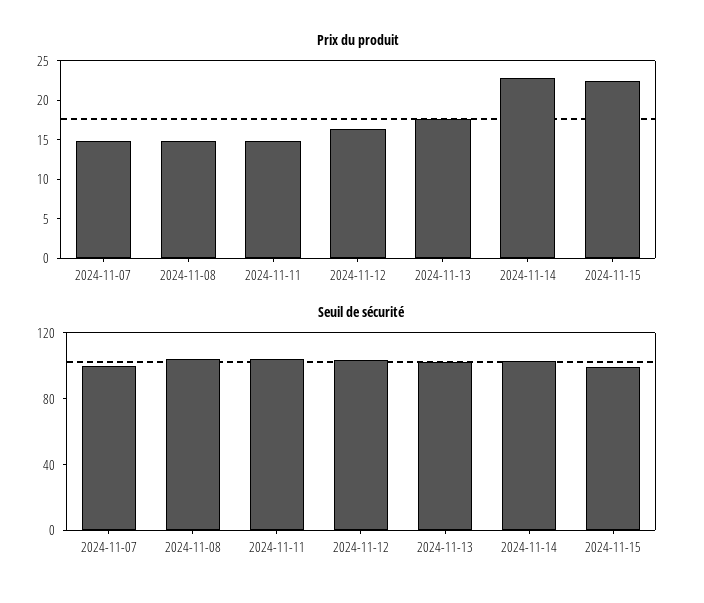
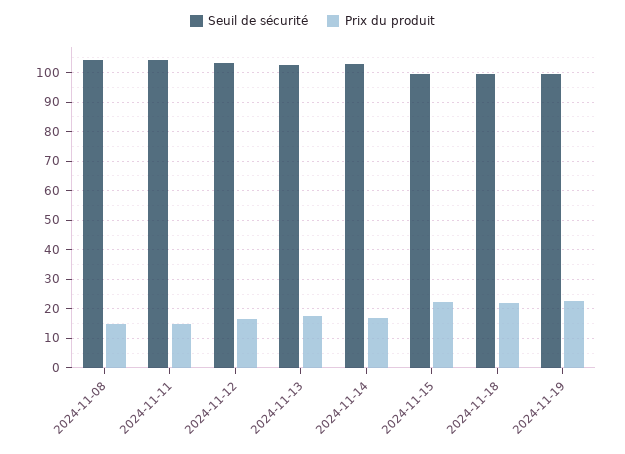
Prix du produit, 2024-11-07: 15 -> none
Prix du produit, 2024-11-14: 22.5 -> 17.5
Seuil de sécurité, 2024-11-07: 100 -> none
Seuil de sécurité, 2024-11-18: none -> 100
Prix du produit, 2024-11-18: none -> 22.5
Seuil de sécurité, 2024-11-19: none -> 100
Prix du produit, 2024-11-19: none -> 22.5

